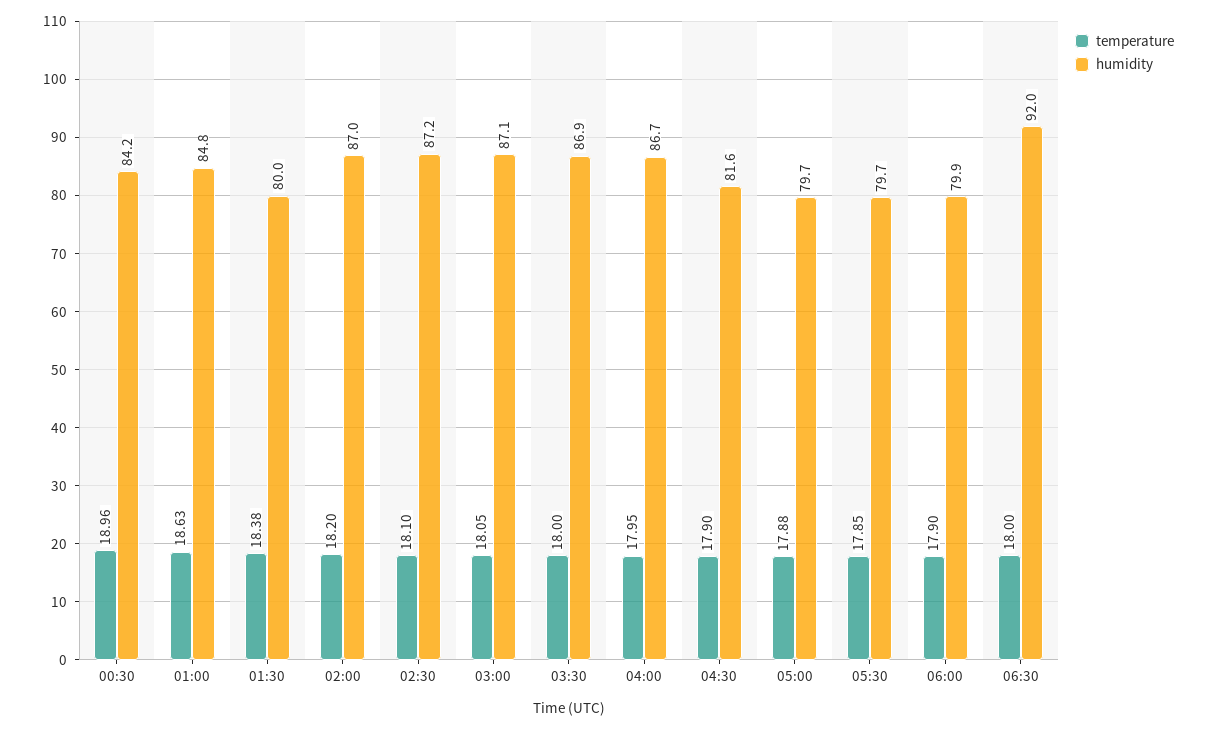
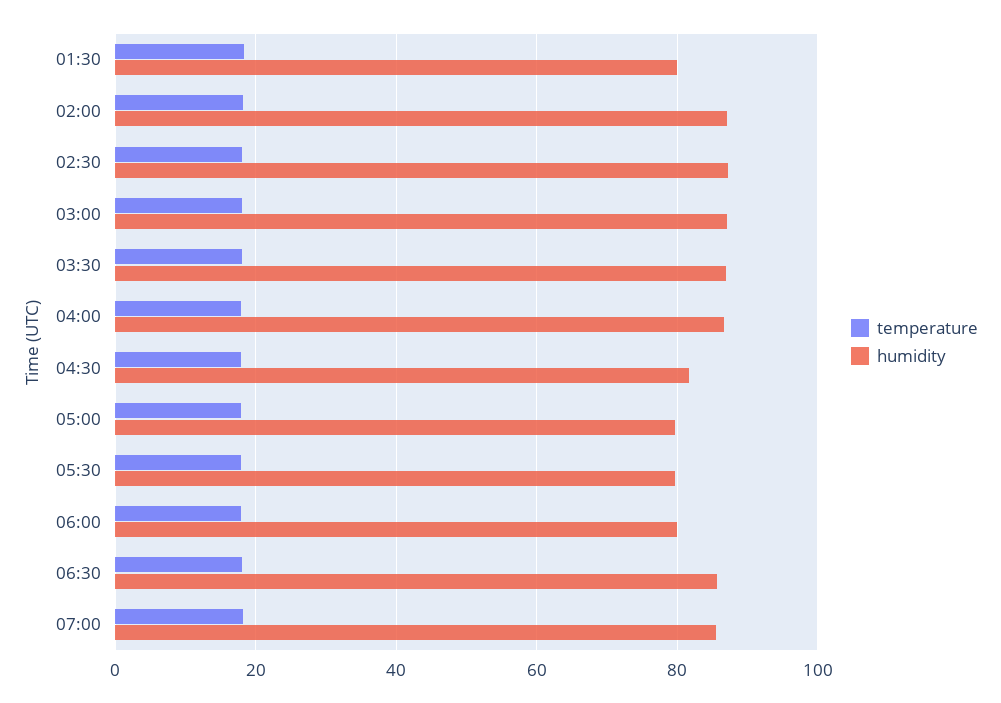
temperature, 00:30: 18.96 -> none
humidity, 00:30: 84.2 -> none
temperature, 01:00: 18.63 -> none
humidity, 01:00: 84.8 -> none
humidity, 06:30: 92 -> 86
temperature, 07:00: none -> 18
humidity, 07:00: none -> 86

